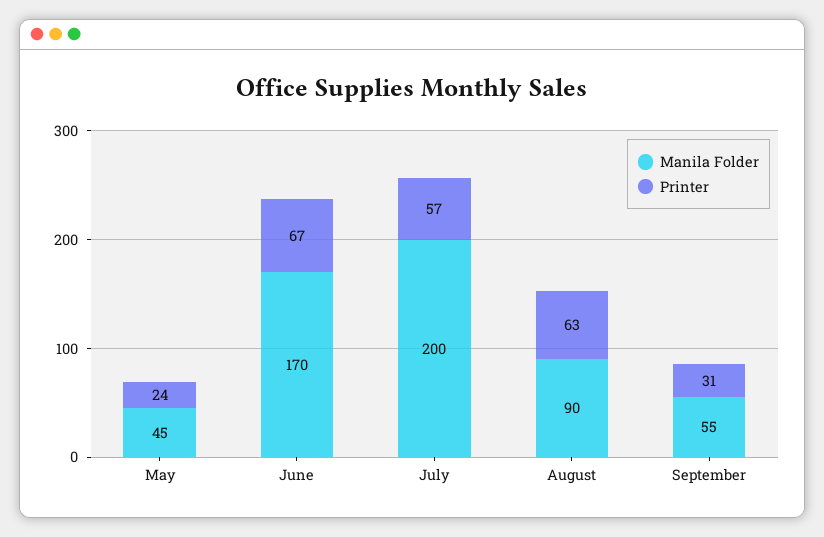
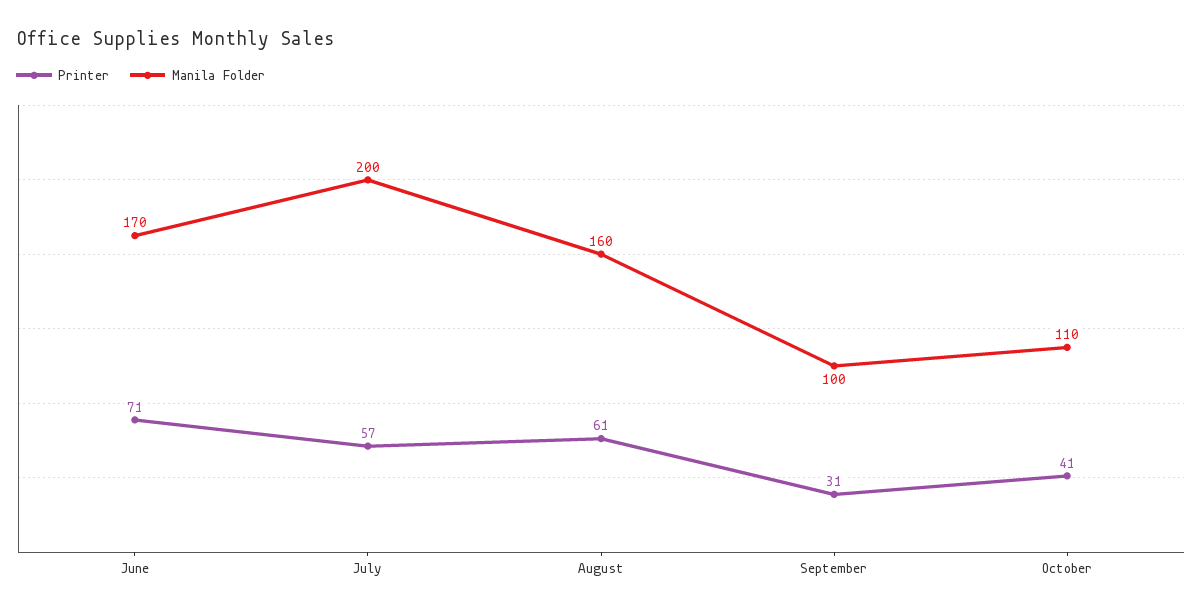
Manila Folder, May: 45 -> none
Printer, May: 24 -> none
Printer, June: 67 -> 71
Manila Folder, August: 90 -> 160
Printer, August: 63 -> 61
Manila Folder, September: 55 -> 100
Printer, October: none -> 41
Manila Folder, October: none -> 110

